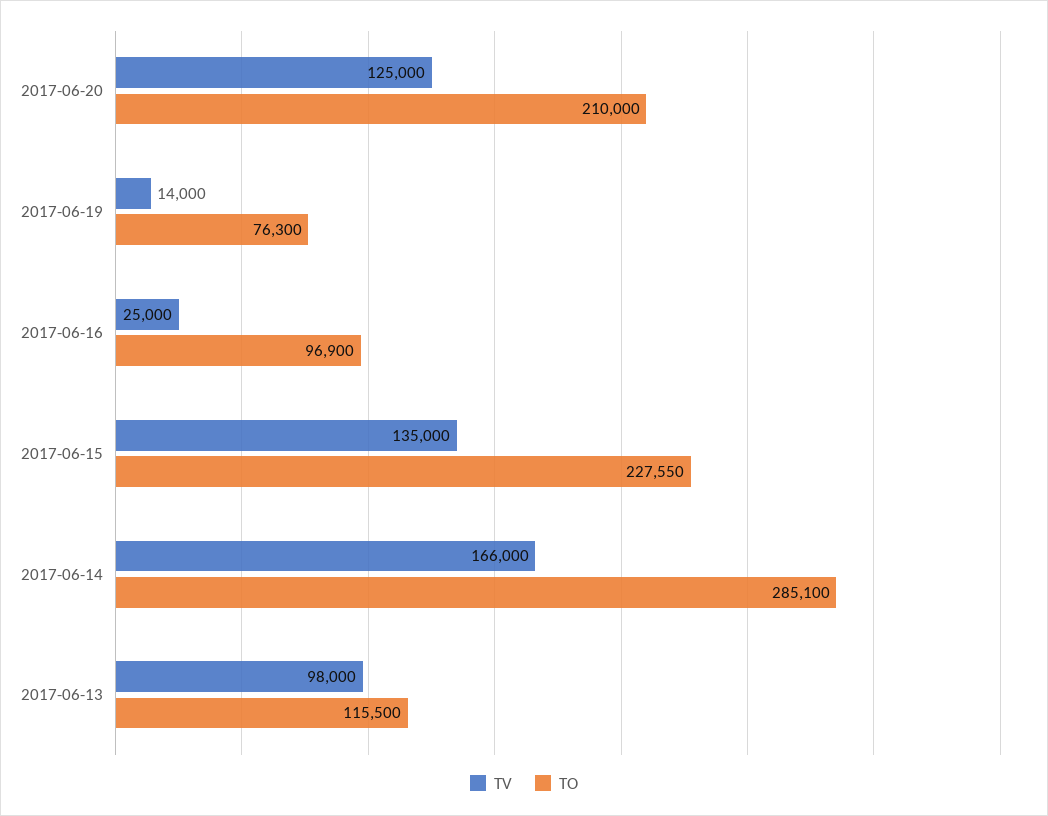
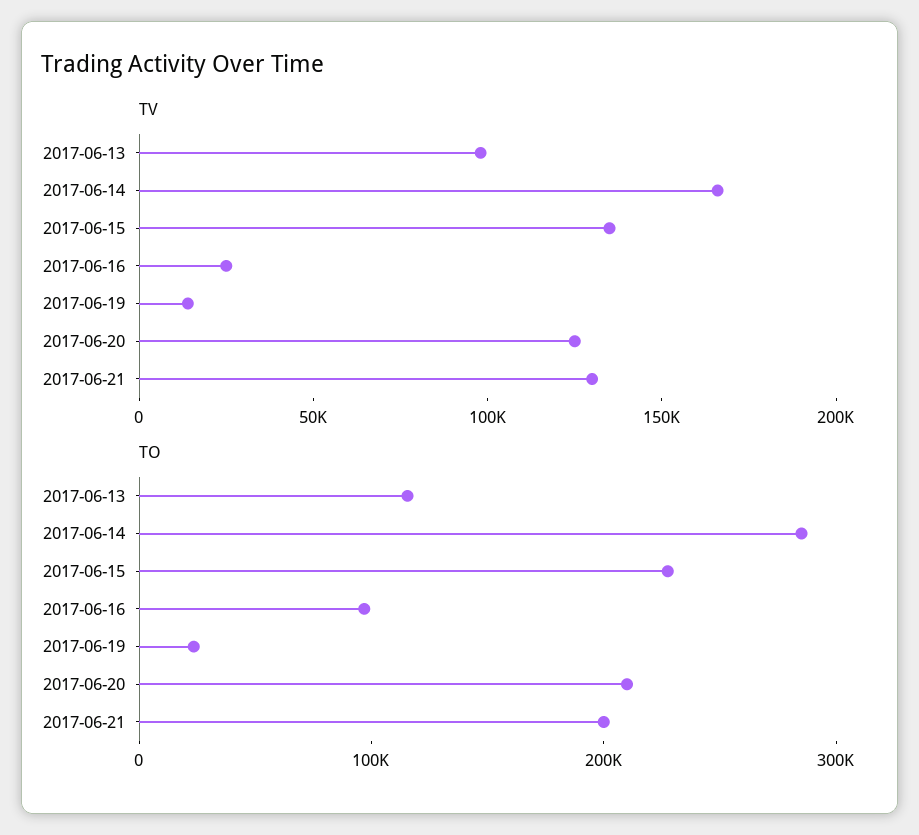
TO, 2017-06-19: 76300 -> 20000
TV, 2017-06-21: none -> 130000
TO, 2017-06-21: none -> 200000

